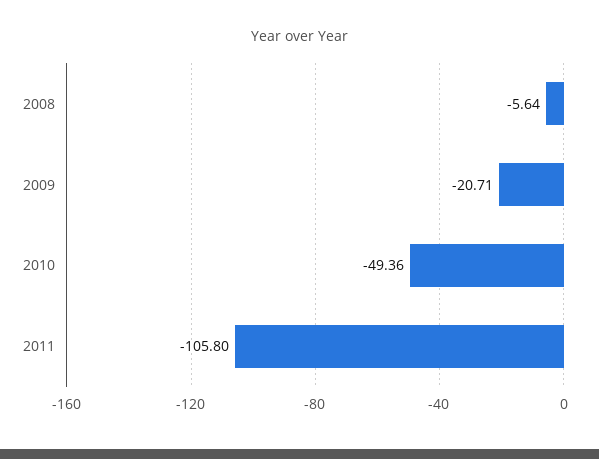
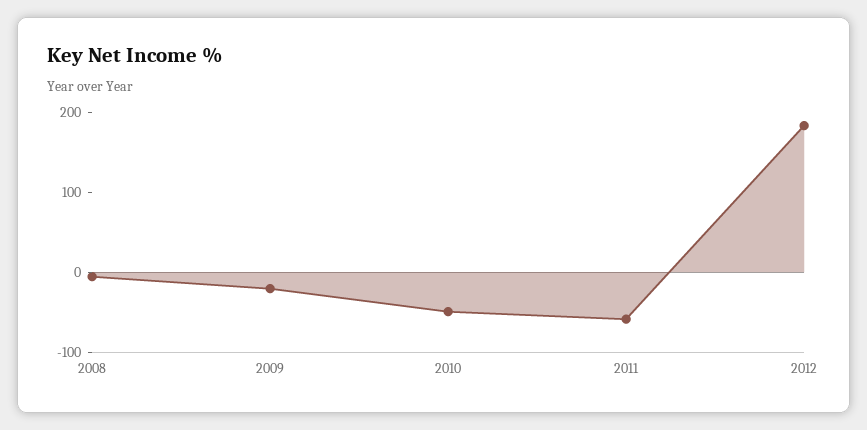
2011: -105.8 -> -60
2012: none -> 180

